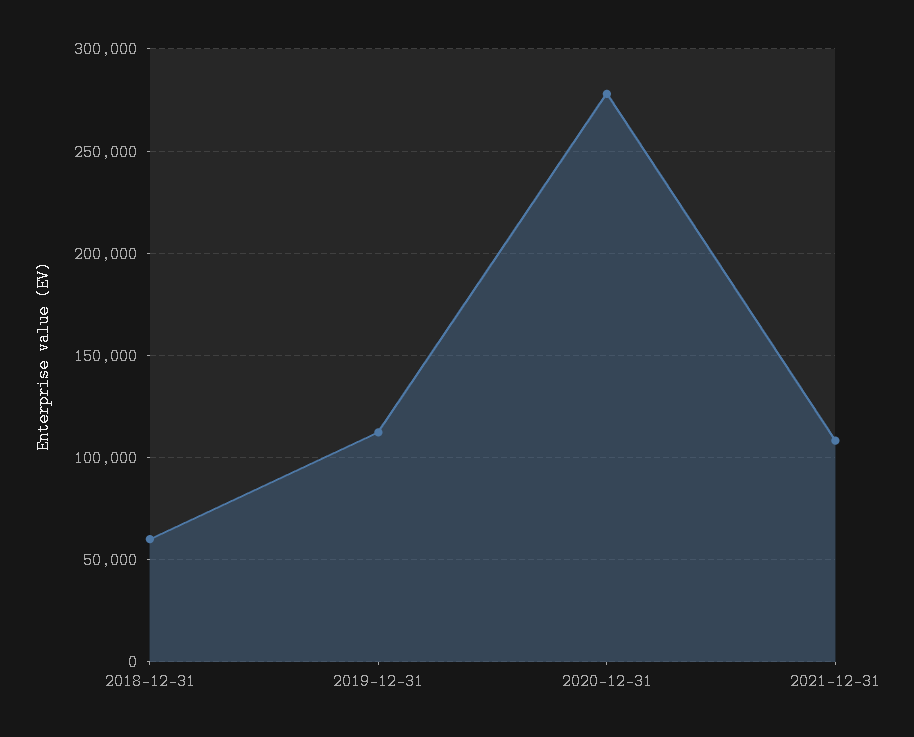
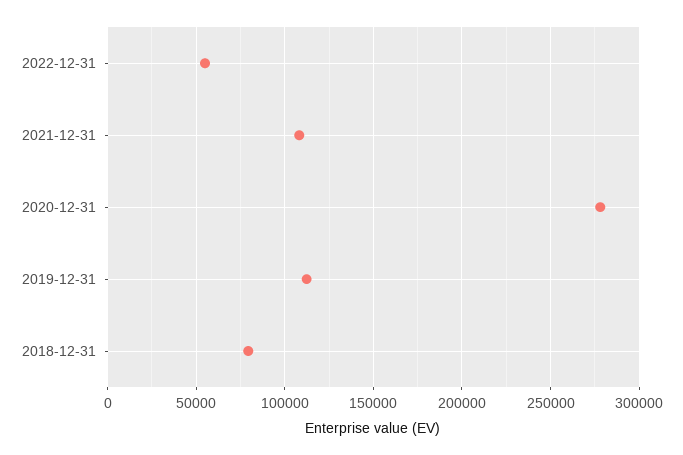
2018-12-31: 60000 -> 80000
2022-12-31: none -> 55000

